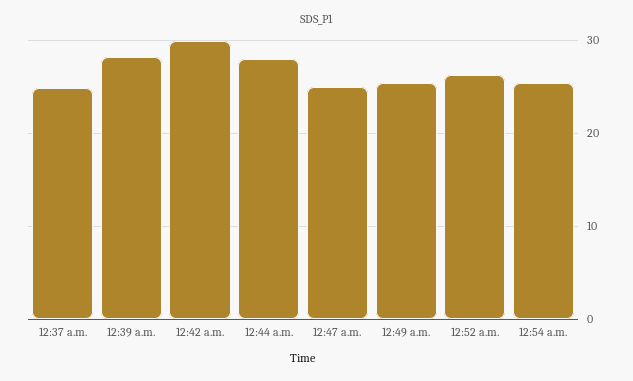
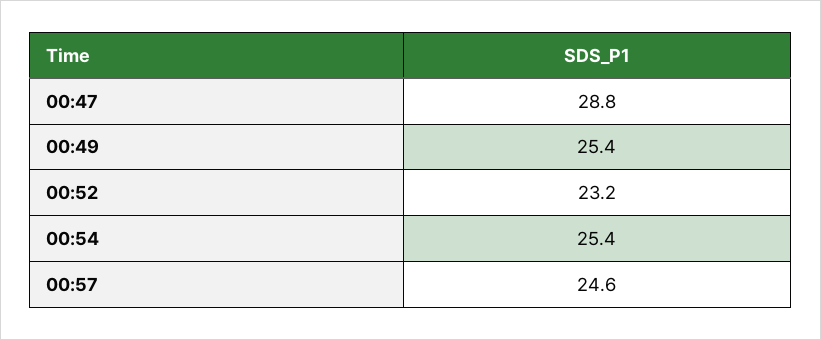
12:37 a.m.: 25 -> none
12:39 a.m.: 28 -> none
12:42 a.m.: 30 -> none
12:44 a.m.: 28 -> none
12:47 a.m.: 25 -> 28.8
12:52 a.m.: 26 -> 23.2
00:57: none -> 24.6

